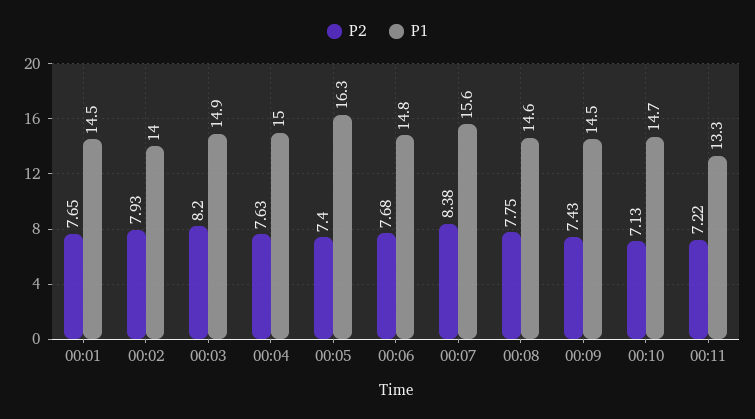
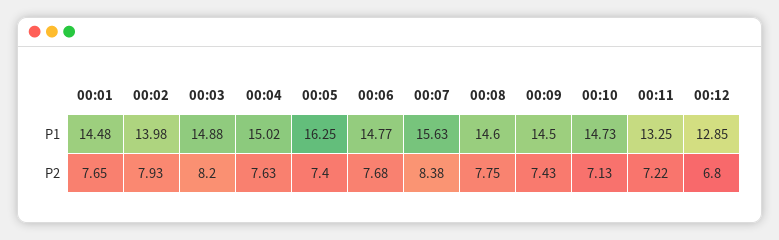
P1, 00:12: none -> 12.85
P2, 00:12: none -> 6.8

